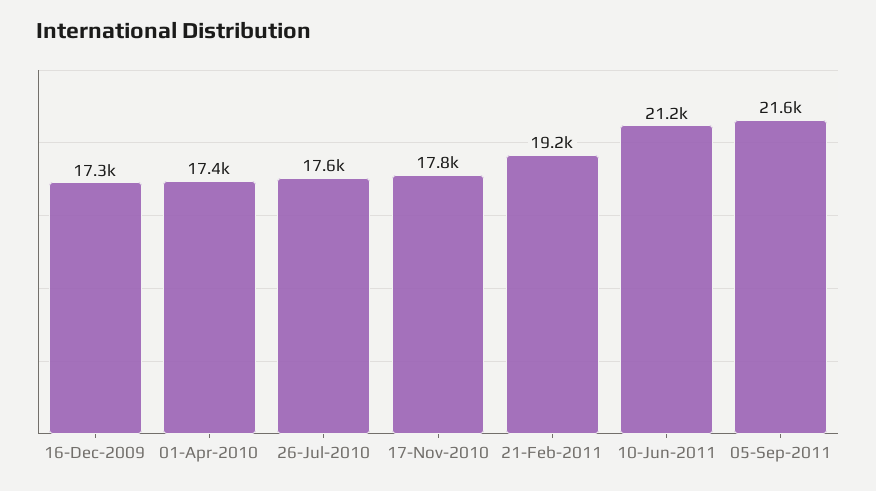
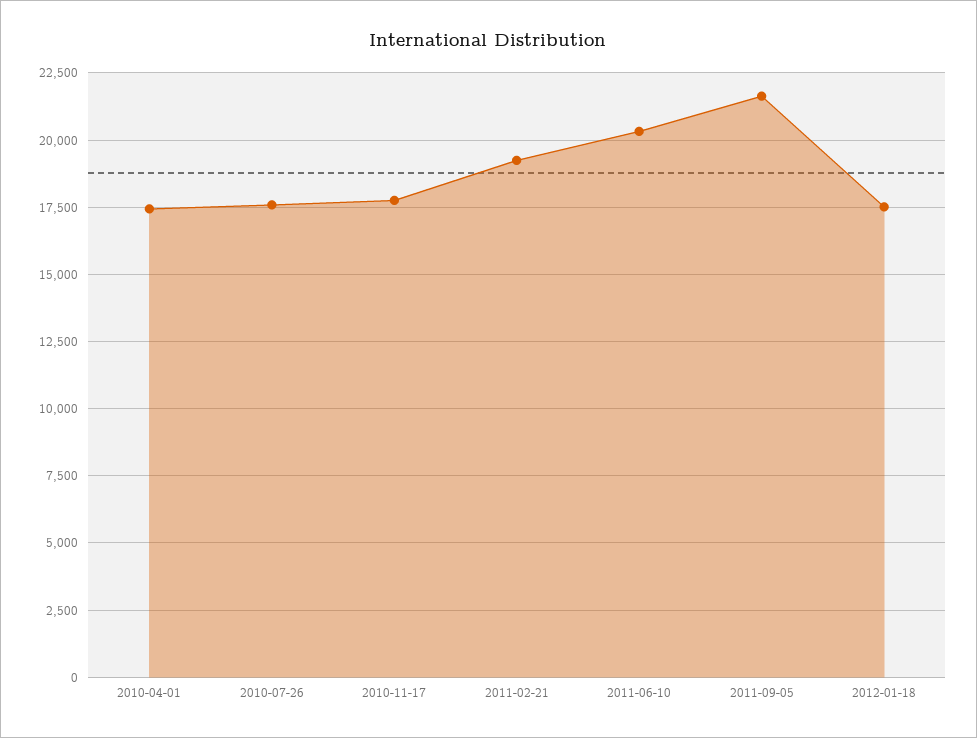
16-Dec-2009: 17300 -> none
10-Jun-2011: 21200 -> 20250
2012-01-18: none -> 17500

